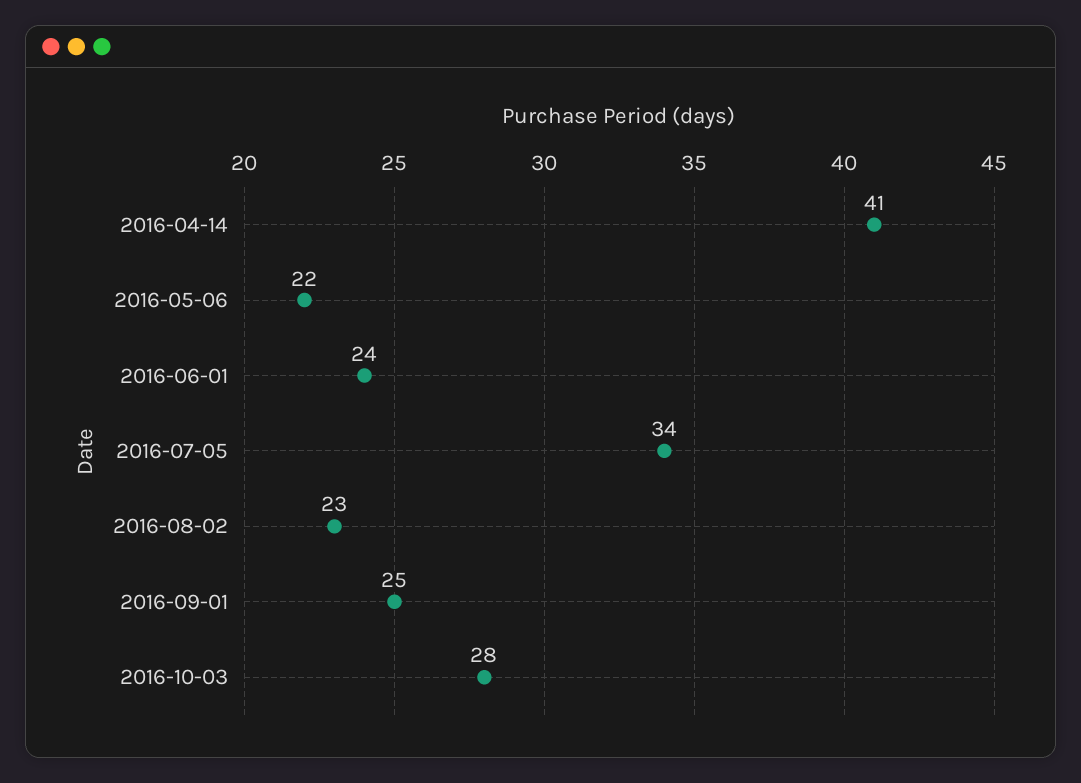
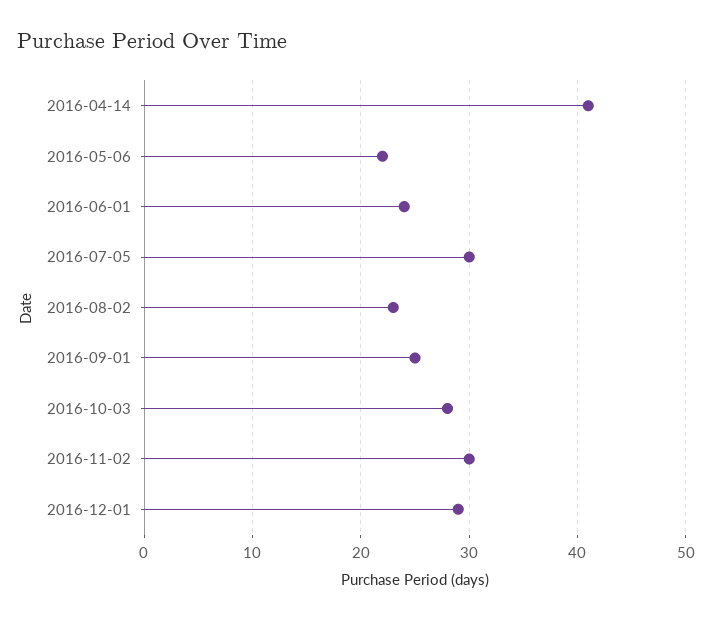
2016-07-05: 34 -> 30
2016-11-02: none -> 30
2016-12-01: none -> 29

